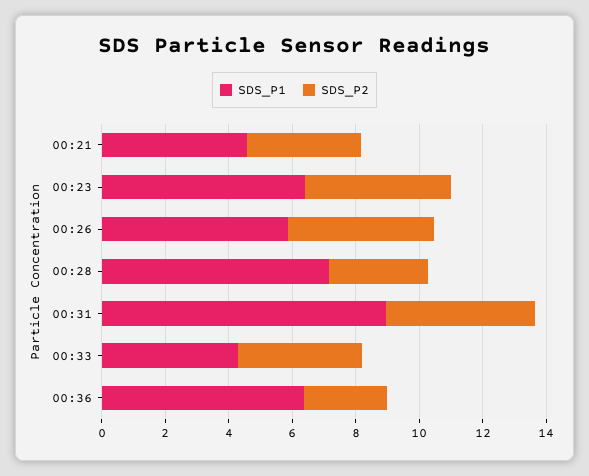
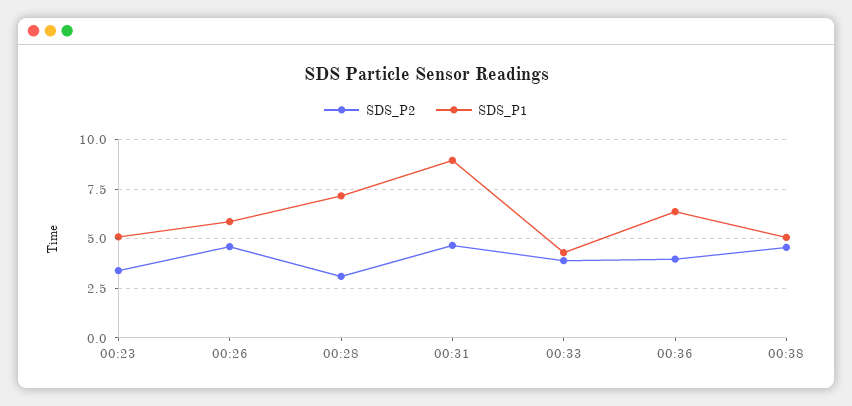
SDS_P1, 00:21: 4.5 -> none
SDS_P2, 00:21: 3.5 -> none
SDS_P1, 00:23: 6.5 -> 5
SDS_P2, 00:23: 4.5 -> 3.5
SDS_P2, 00:36: 2.5 -> 4
SDS_P2, 00:38: none -> 4.5
SDS_P1, 00:38: none -> 5

